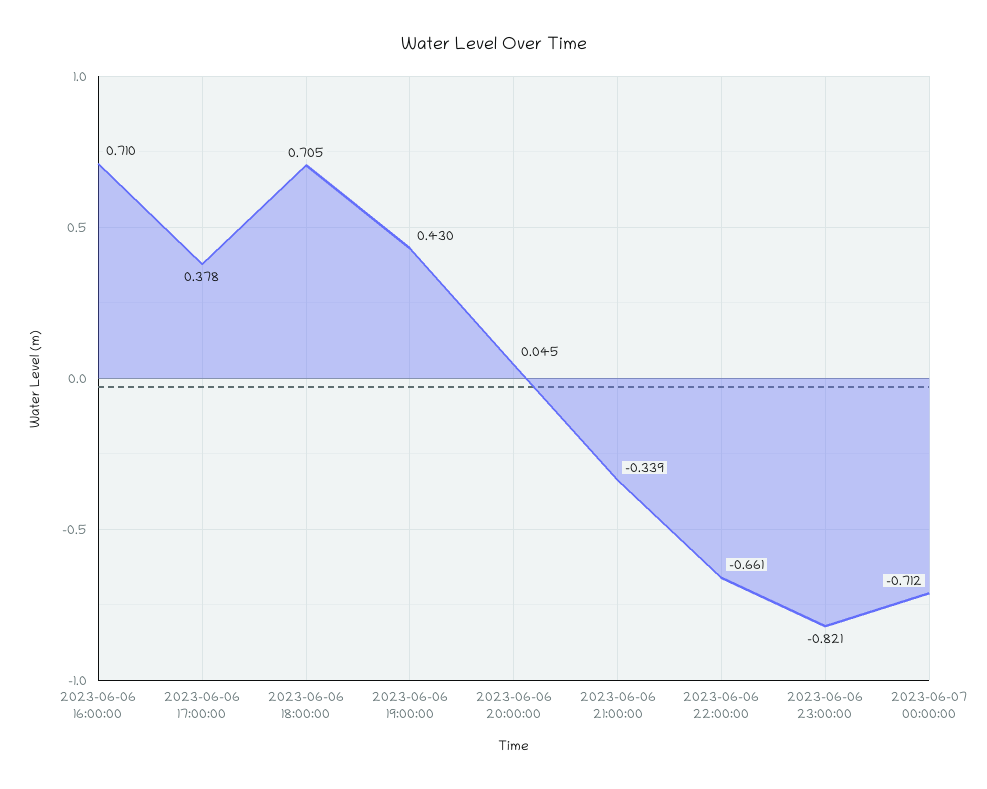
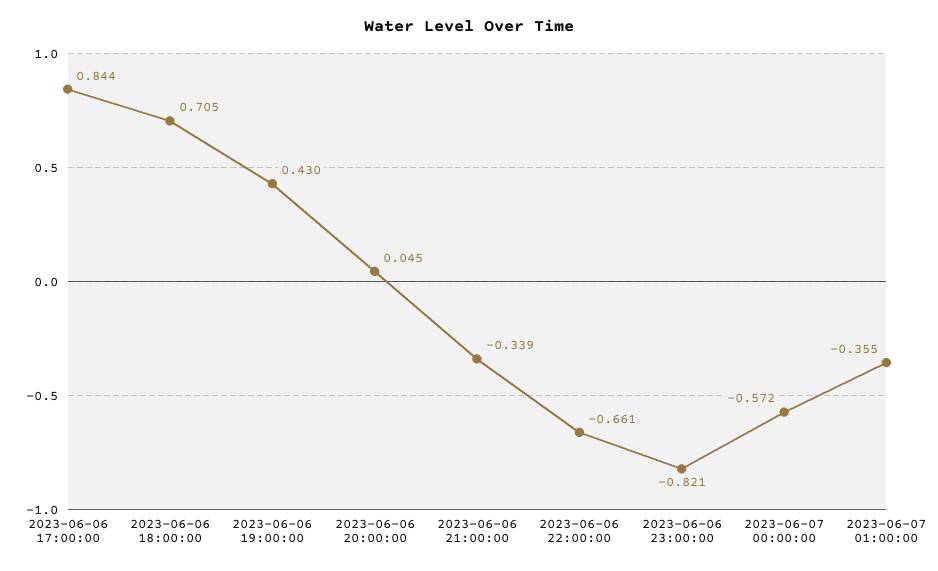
2023-06-06 16:00:00: 0.71 -> none
2023-06-06 17:00:00: 0.378 -> 0.844
2023-06-07 00:00:00: -0.712 -> -0.572
2023-06-07 01:00:00: none -> -0.355

